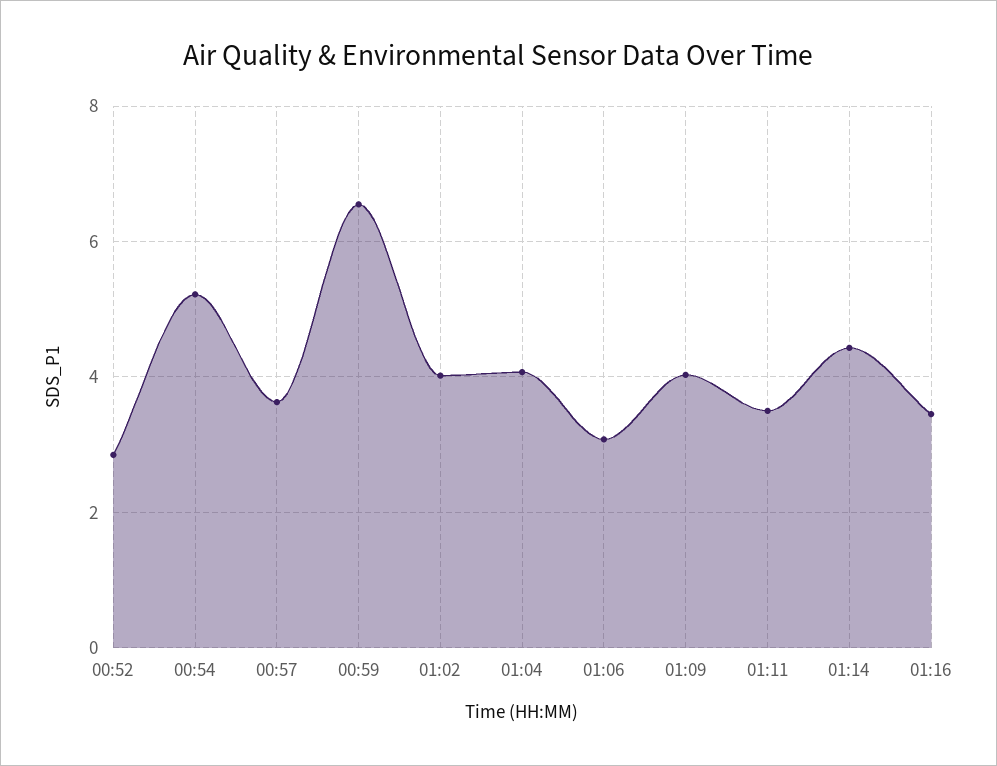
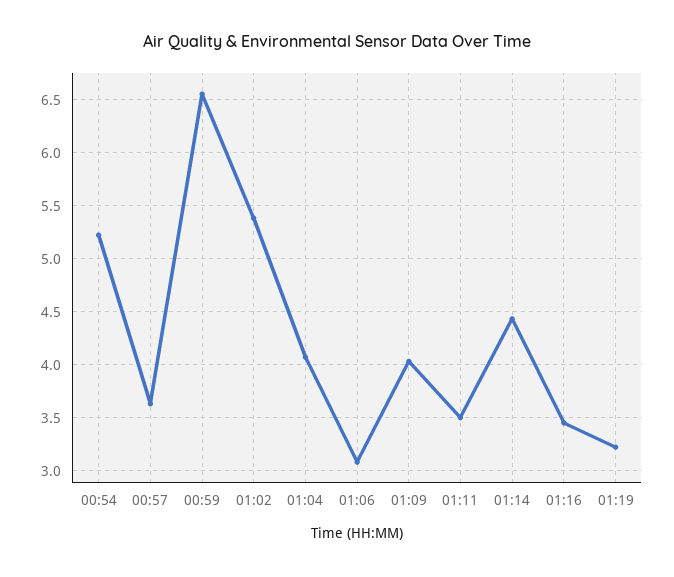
00:52: 2.8 -> none
01:02: 4 -> 5.4
01:19: none -> 3.2

